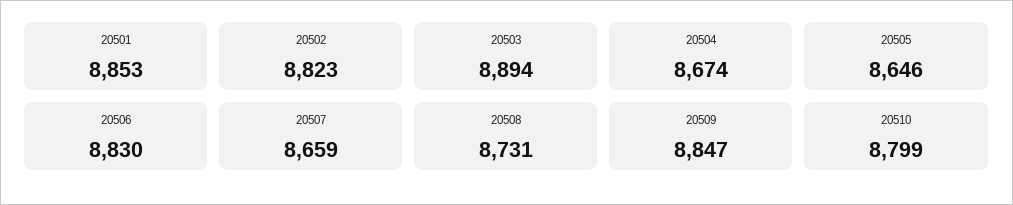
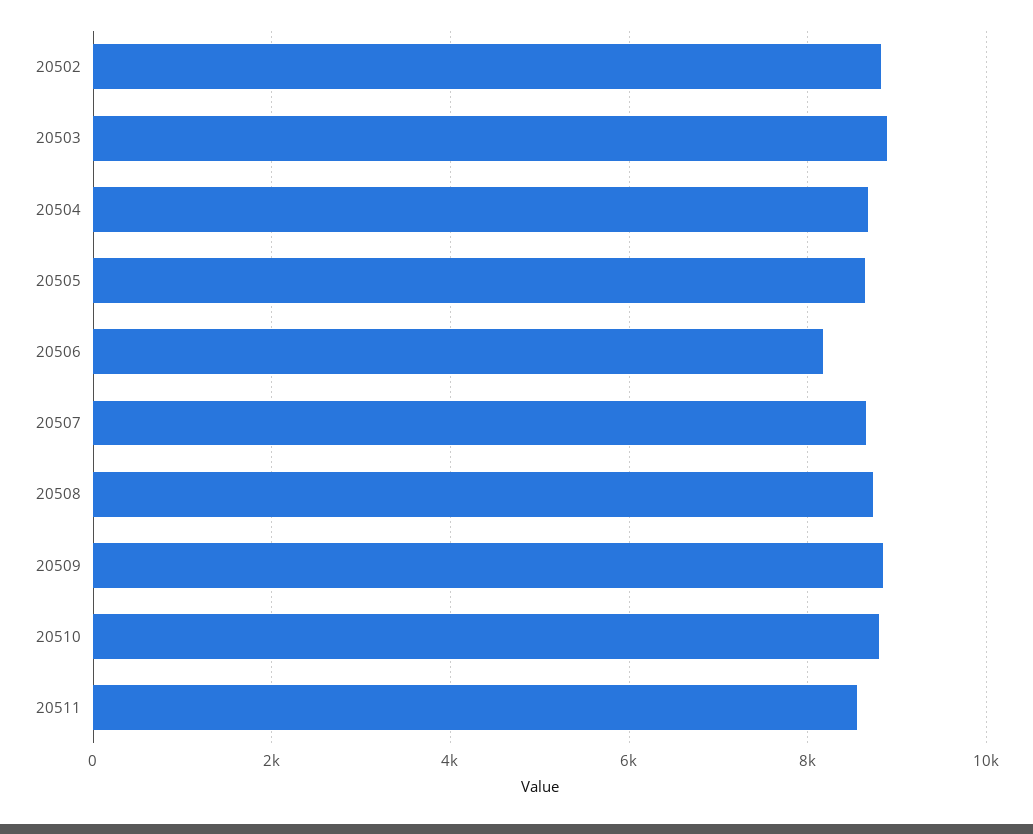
20501: 8853 -> none
20506: 8830 -> 8200
20511: none -> 8600

